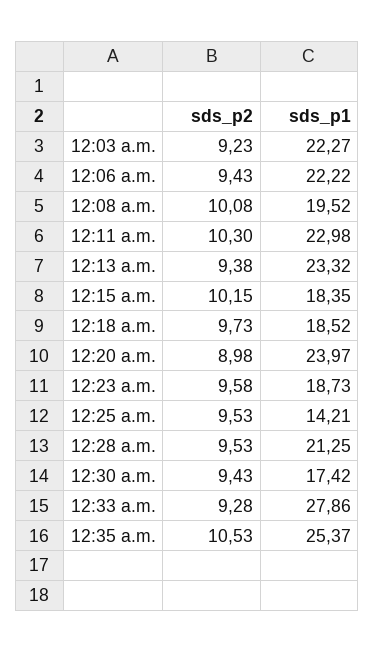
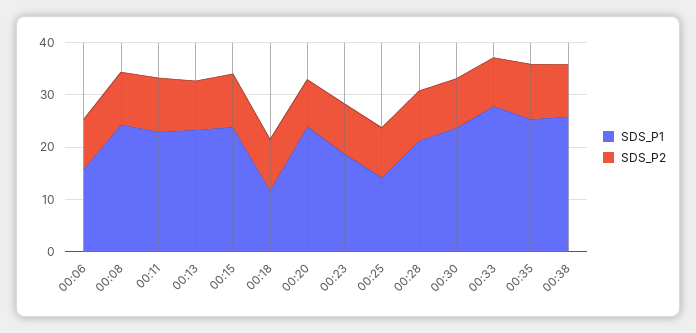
sds_p2, 12:03 a.m.: 9.23 -> none
sds_p1, 12:03 a.m.: 22.27 -> none
sds_p1, 12:06 a.m.: 22.22 -> 16
sds_p1, 12:08 a.m.: 19.52 -> 24
sds_p1, 12:15 a.m.: 18.35 -> 24
sds_p1, 12:18 a.m.: 18.52 -> 12
sds_p1, 12:30 a.m.: 17.42 -> 24
sds_p1, 00:38: none -> 26
sds_p2, 00:38: none -> 10

